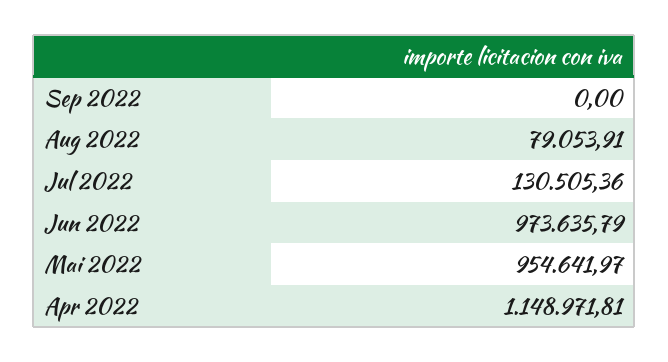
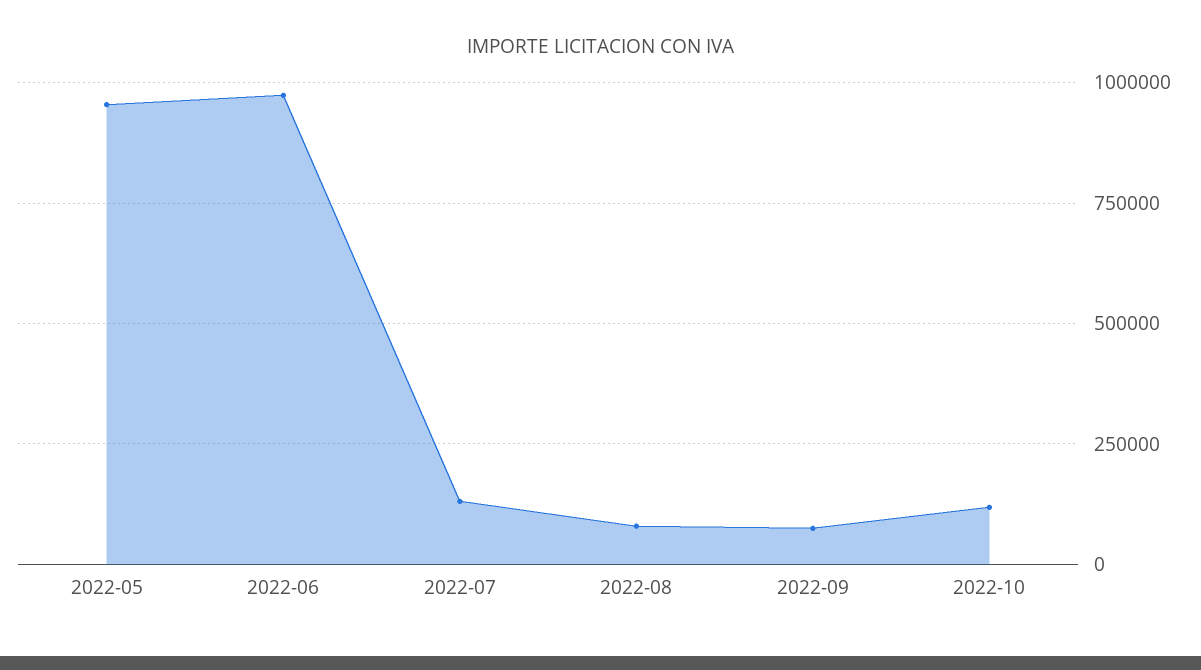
Sep 2022: 0 -> 75000
Apr 2022: 1148971.81 -> none
2022-10: none -> 125000

